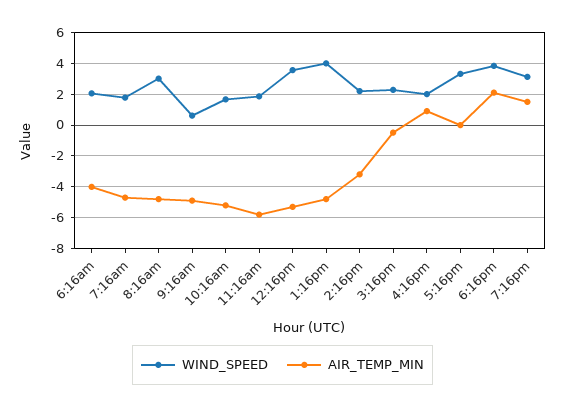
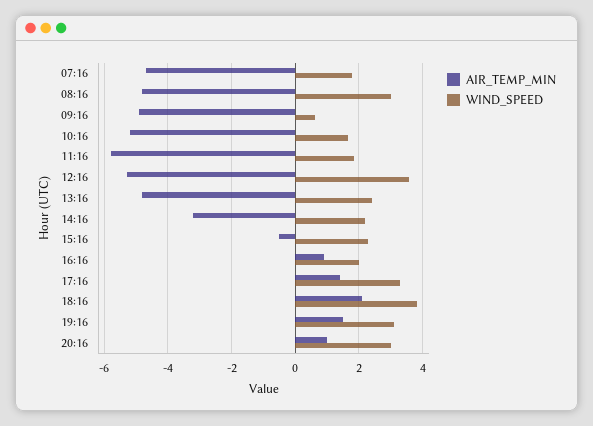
WIND_SPEED, 6:16am: 2 -> none
AIR_TEMP_MIN, 6:16am: -4 -> none
WIND_SPEED, 1:16pm: 4 -> 2.4
AIR_TEMP_MIN, 5:16pm: 0 -> 1.4
AIR_TEMP_MIN, 20:16: none -> 1
WIND_SPEED, 20:16: none -> 3

